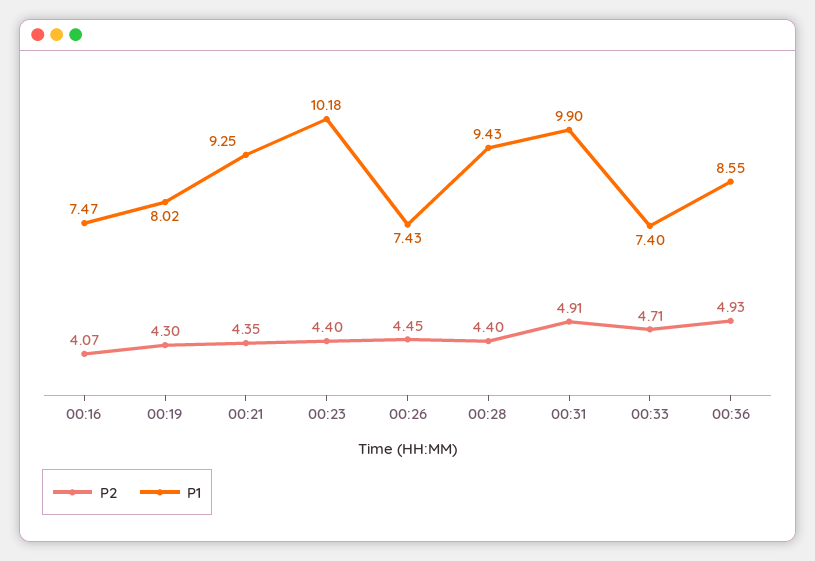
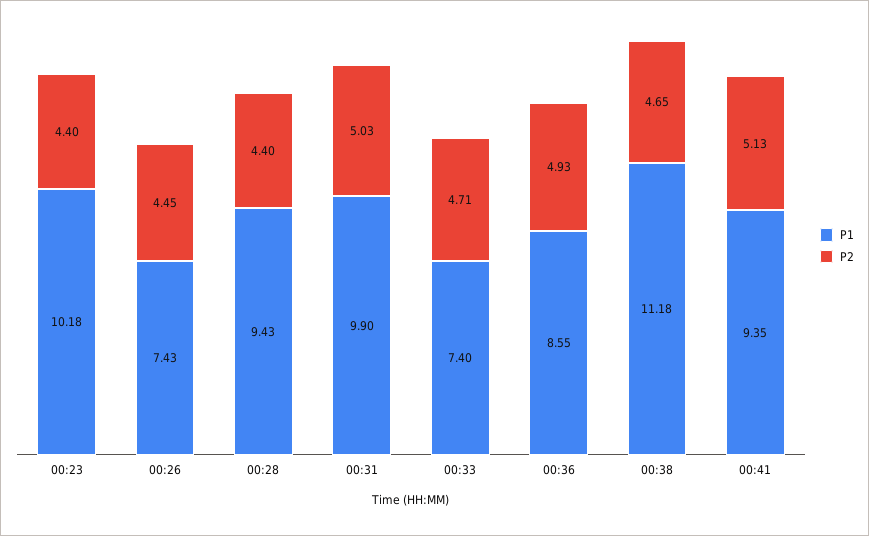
P2, 00:16: 4.07 -> none
P1, 00:16: 7.47 -> none
P2, 00:19: 4.3 -> none
P1, 00:19: 8.02 -> none
P2, 00:21: 4.35 -> none
P1, 00:21: 9.25 -> none
P2, 00:31: 4.91 -> 5.03
P1, 00:38: none -> 11.18
P2, 00:38: none -> 4.65
P1, 00:41: none -> 9.35
P2, 00:41: none -> 5.13

